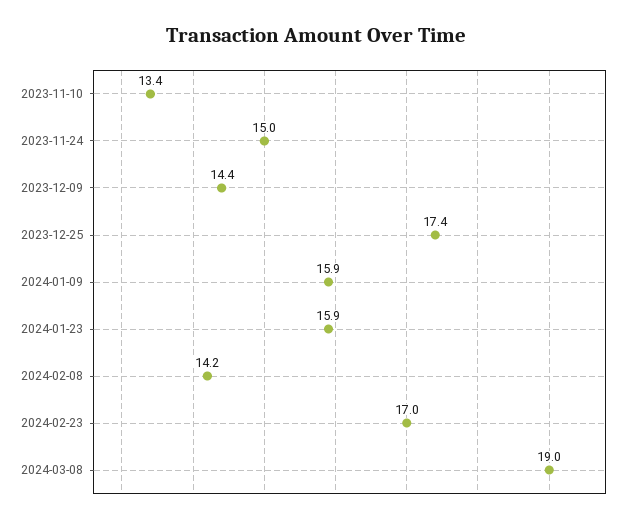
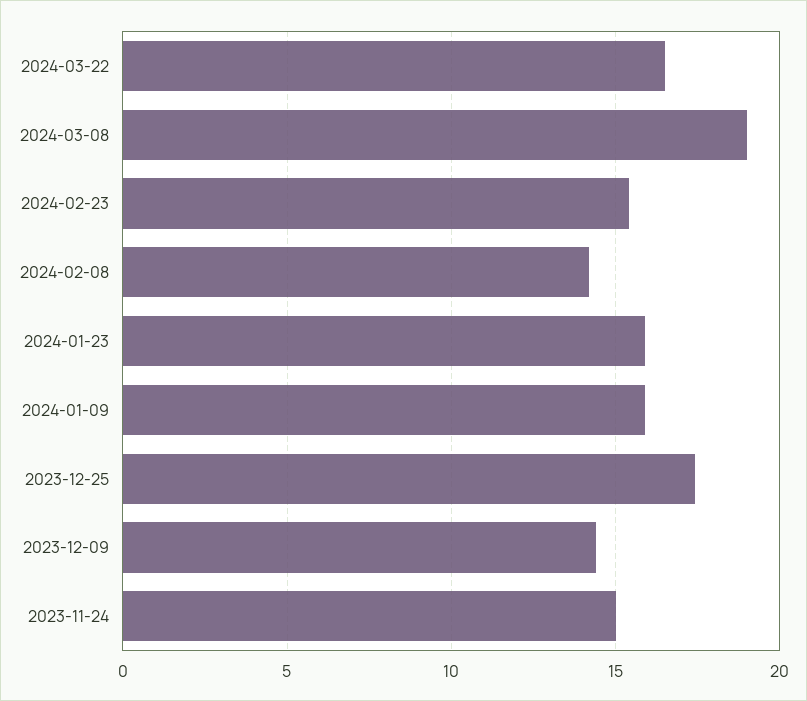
2023-11-10: 13.4 -> none
2024-02-23: 17 -> 15.5
2024-03-22: none -> 16.5

